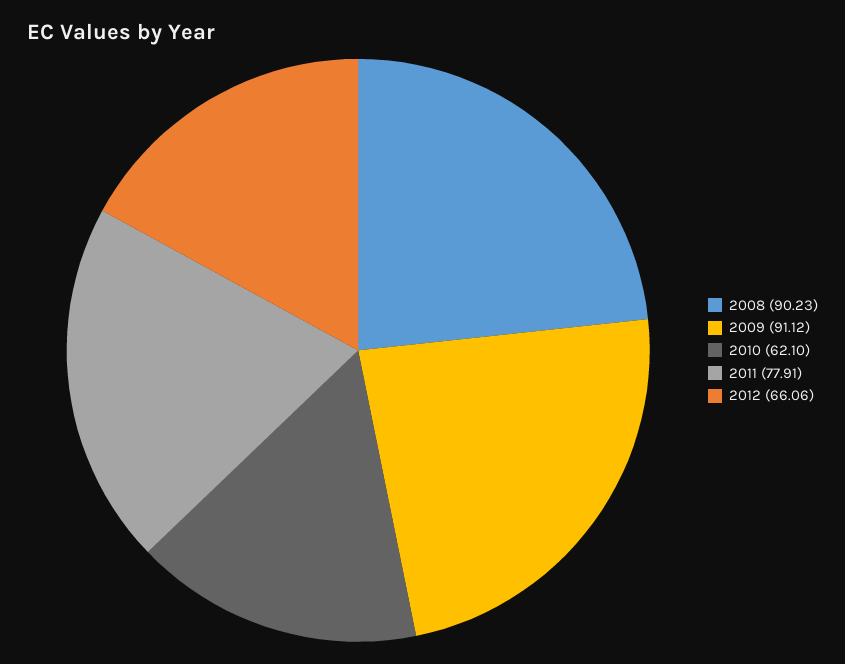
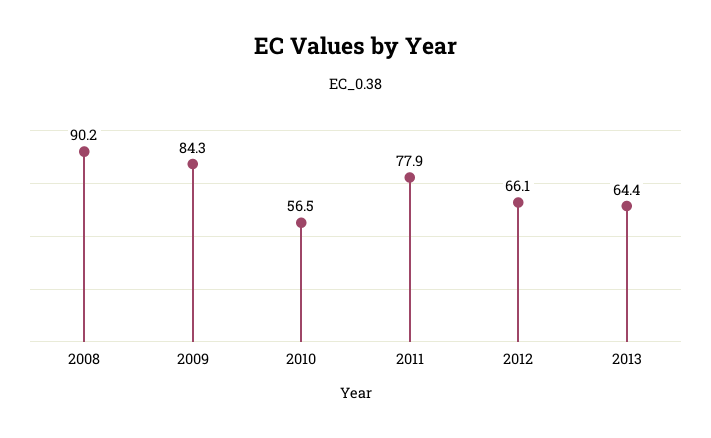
2009: 91.12 -> 84.3
2010: 62.1 -> 56.5
2013: none -> 64.4

